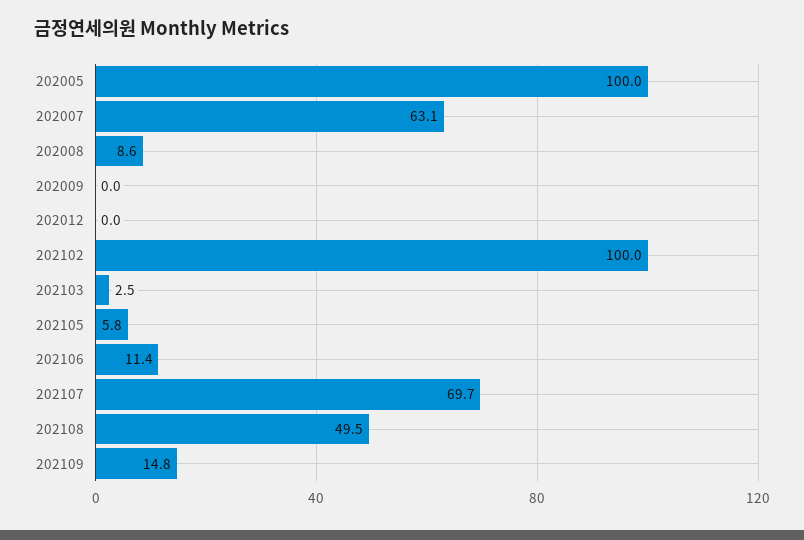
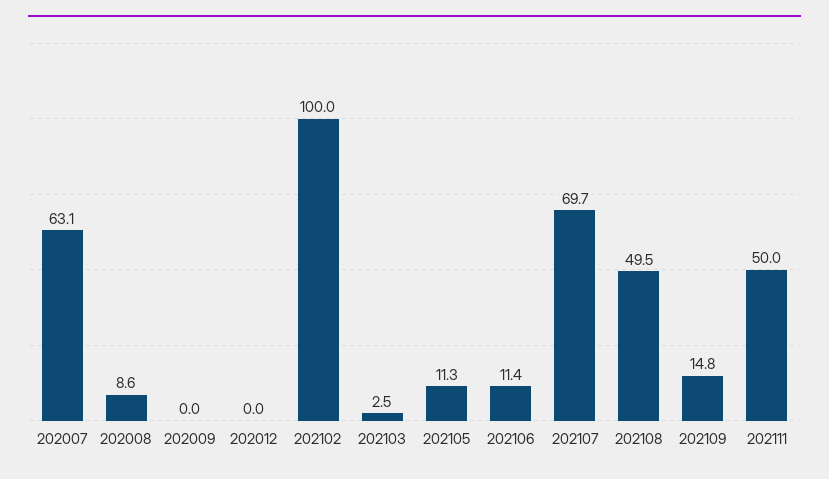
202005: 100 -> none
202105: 5.8 -> 11.3
202111: none -> 50

